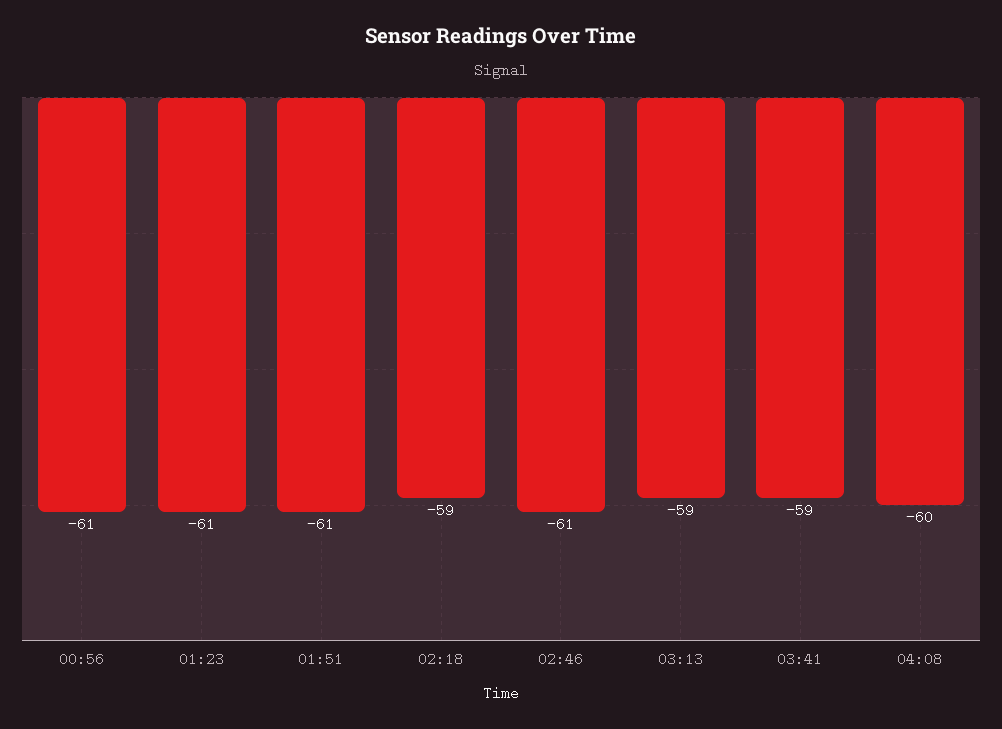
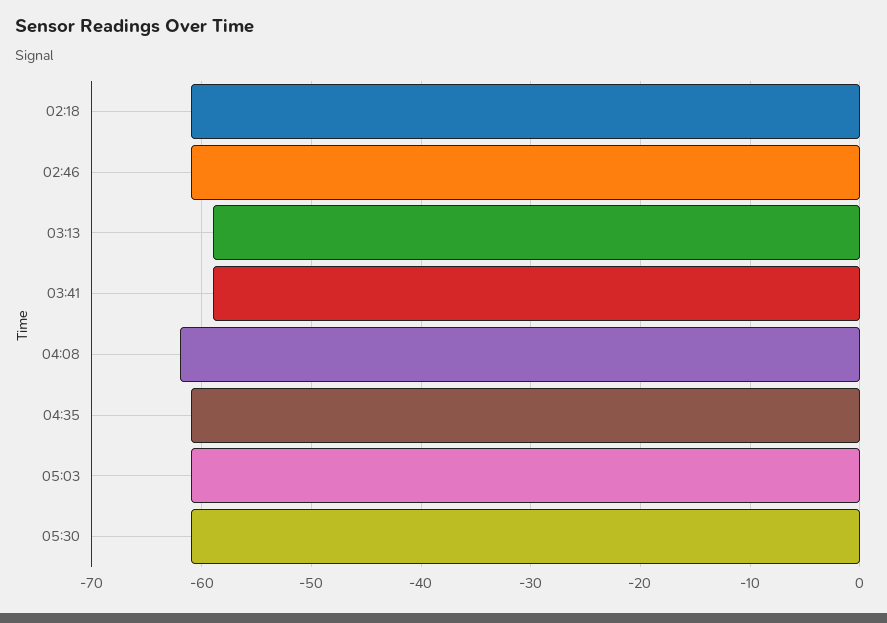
00:56: -61 -> none
01:23: -61 -> none
01:51: -61 -> none
02:18: -59 -> -61
04:08: -60 -> -62
04:35: none -> -61
05:03: none -> -61
05:30: none -> -61

